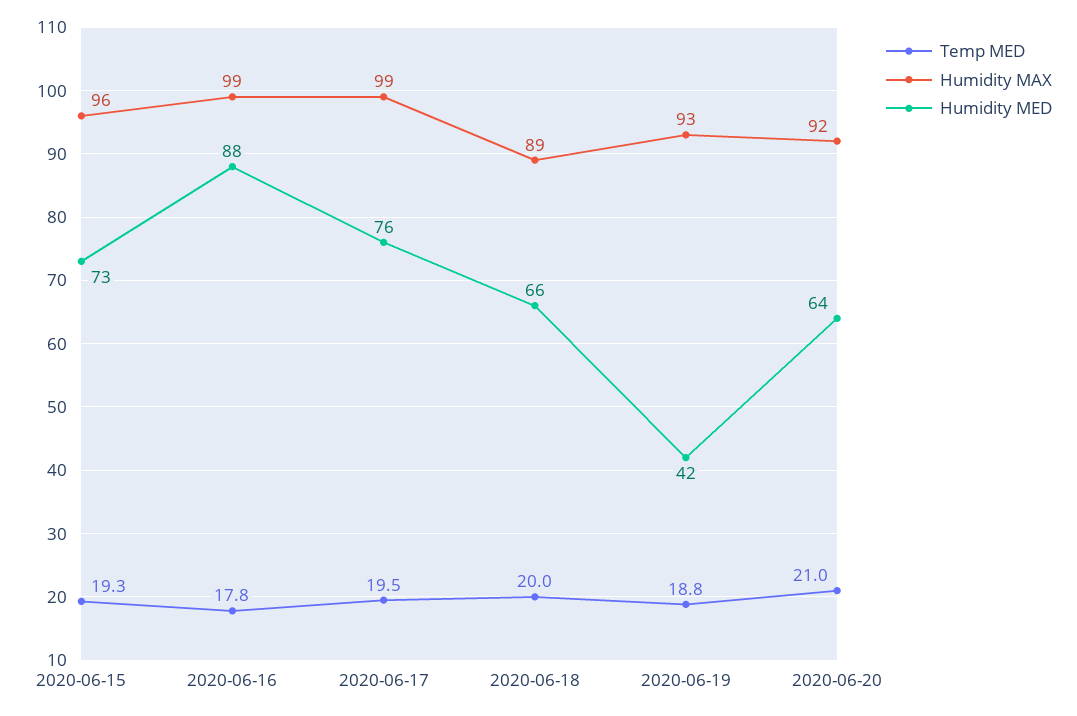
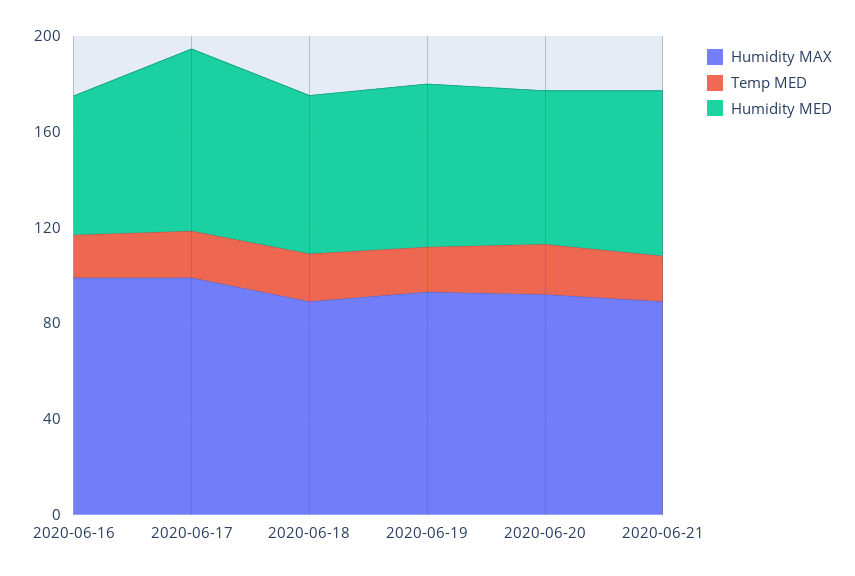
Temp MED, 2020-06-15: 19.3 -> none
Humidity MAX, 2020-06-15: 96 -> none
Humidity MED, 2020-06-15: 73 -> none
Humidity MED, 2020-06-16: 88 -> 60
Humidity MED, 2020-06-19: 42 -> 70
Humidity MAX, 2020-06-21: none -> 90
Temp MED, 2020-06-21: none -> 20
Humidity MED, 2020-06-21: none -> 70

